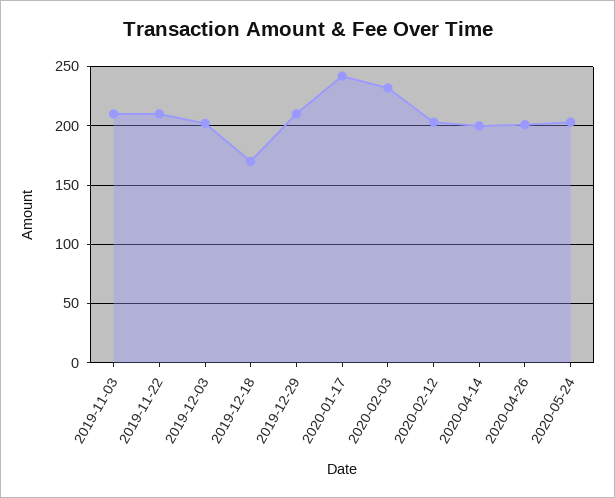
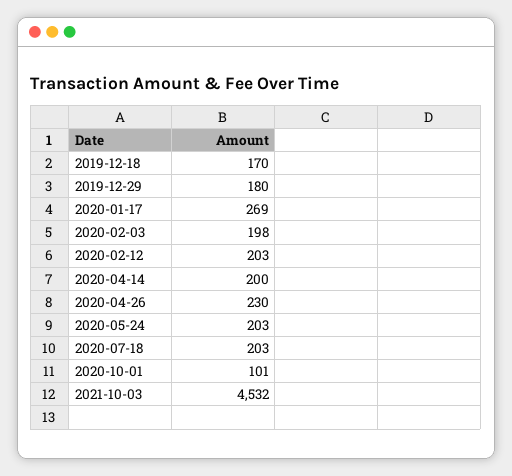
2019-11-03: 210 -> none
2019-11-22: 210 -> none
2019-12-03: 200 -> none
2019-12-29: 210 -> 180
2020-01-17: 240 -> 269
2020-02-03: 230 -> 198
2020-04-26: 200 -> 230
2020-07-18: none -> 203
2020-10-01: none -> 101
2021-10-03: none -> 4532

